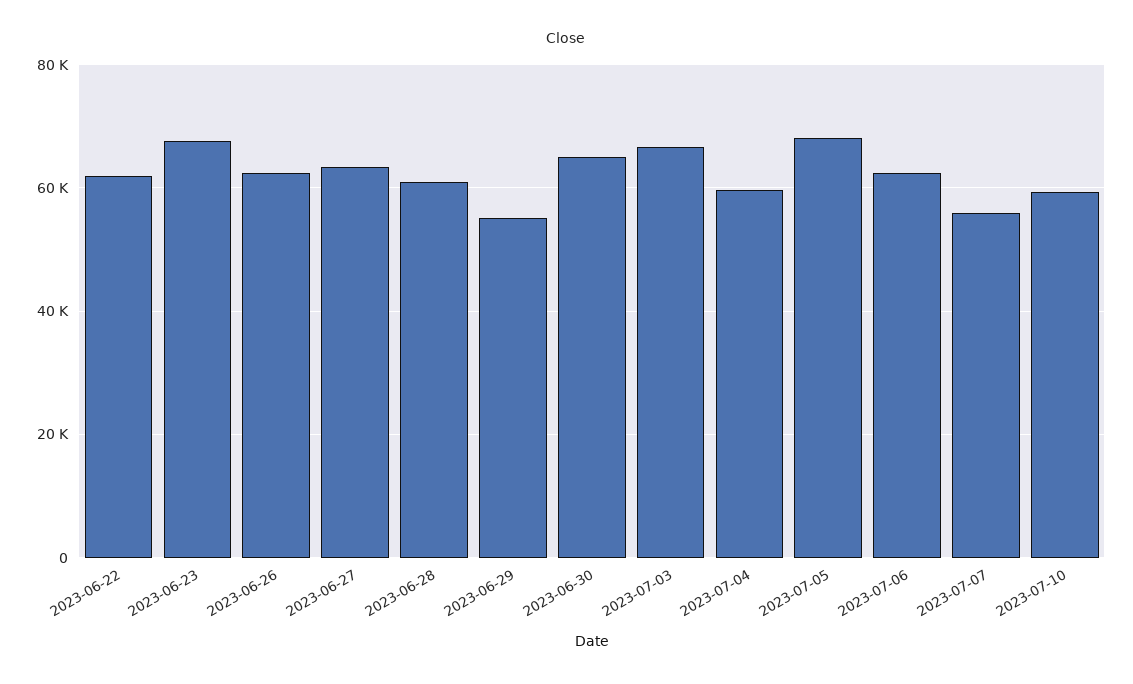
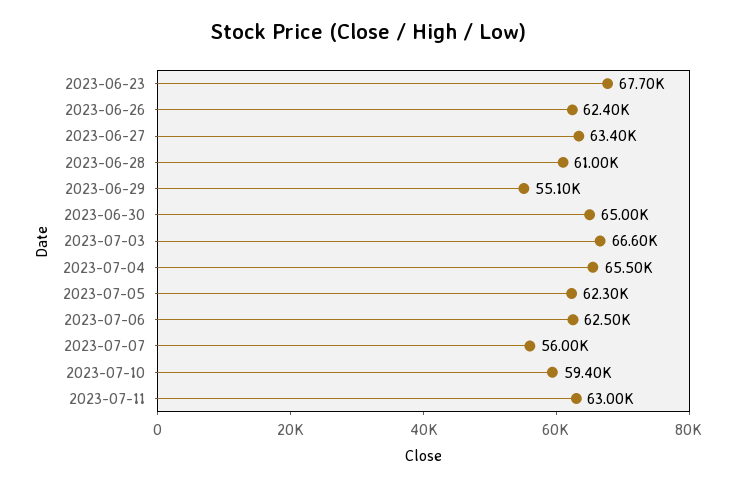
2023-06-22: 62000 -> none
2023-07-04: 60000 -> 65500
2023-07-05: 68000 -> 62300
2023-07-11: none -> 63000

